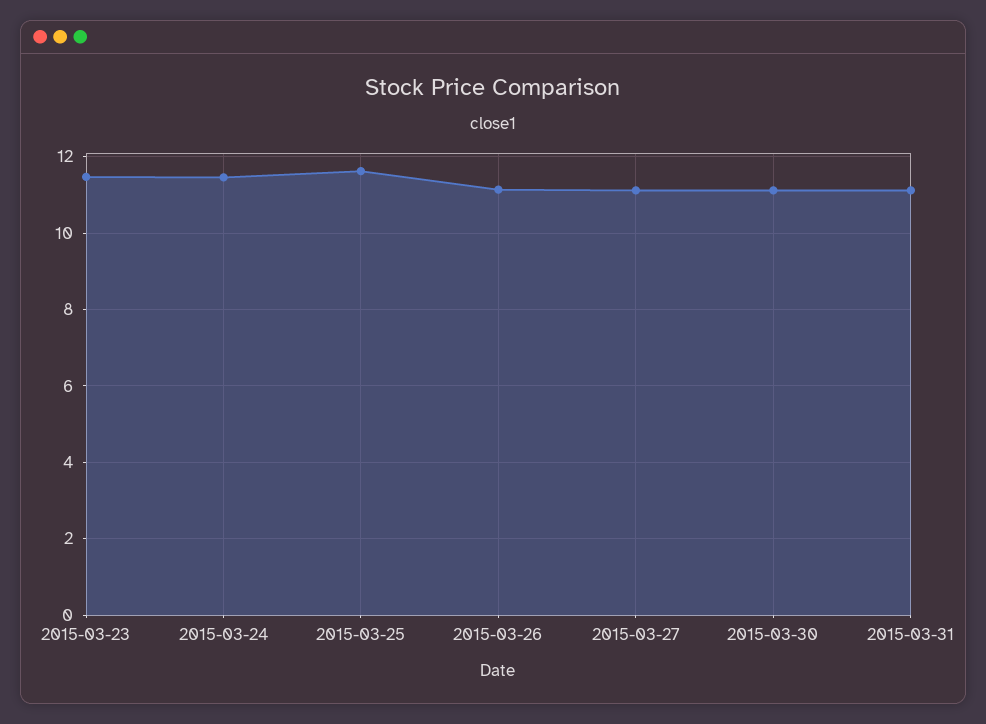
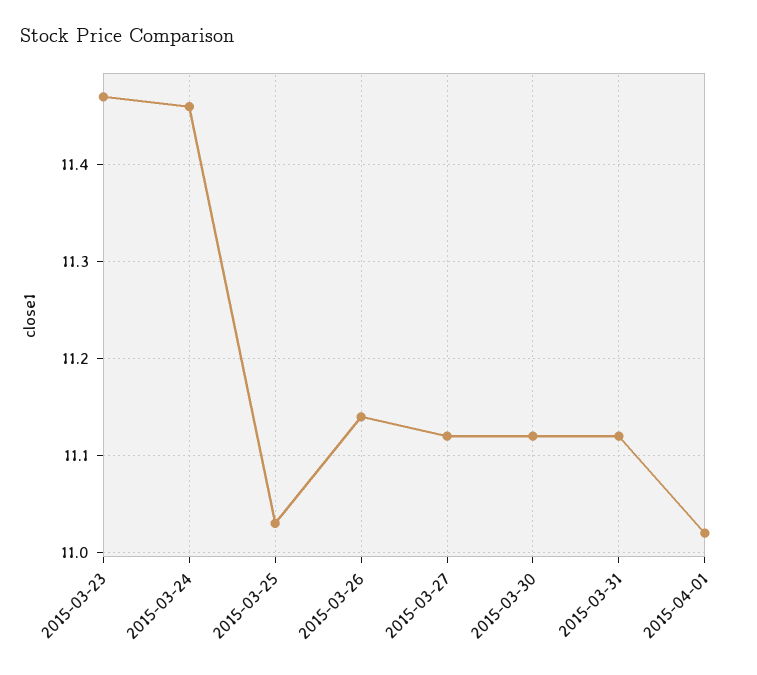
2015-03-25: 11.6 -> 11.03
2015-04-01: none -> 11.02

